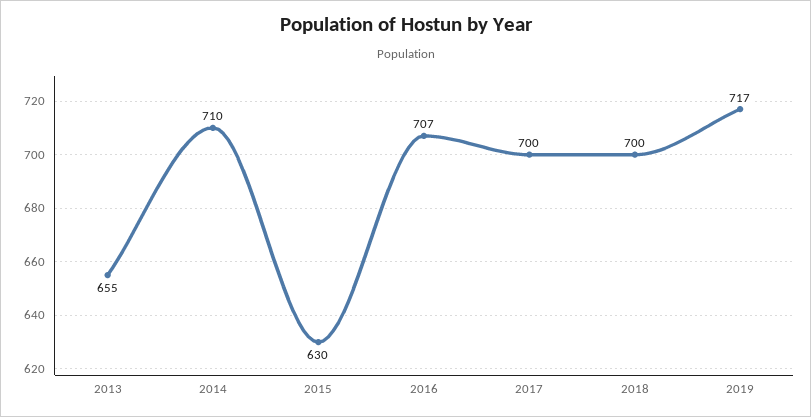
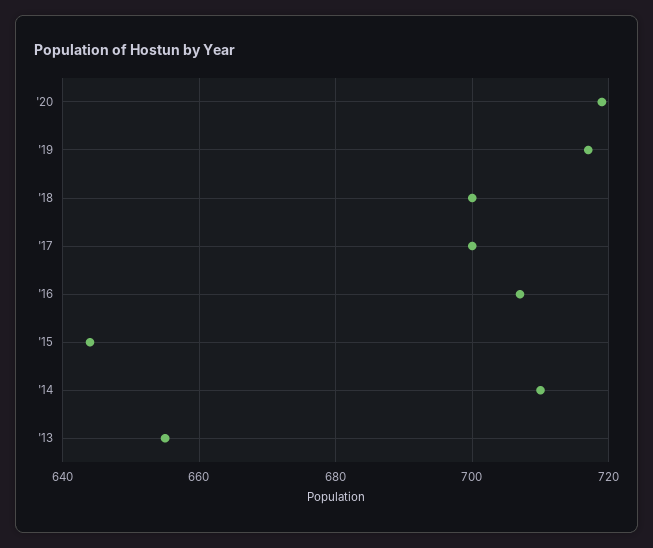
2015: 630 -> 645
'20: none -> 720

